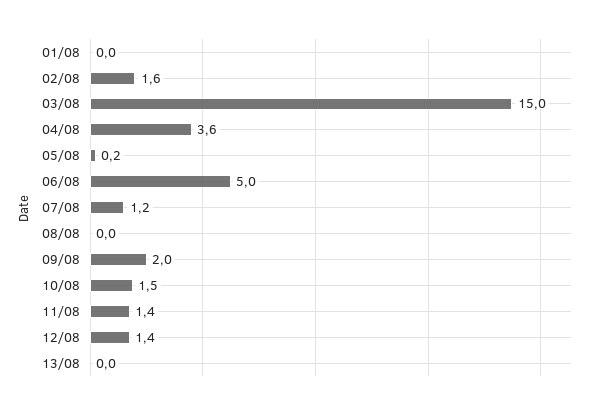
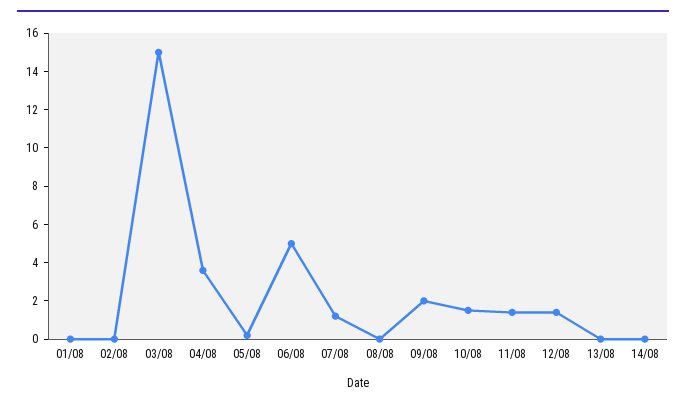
02/08: 1.6 -> 0
14/08: none -> 0

